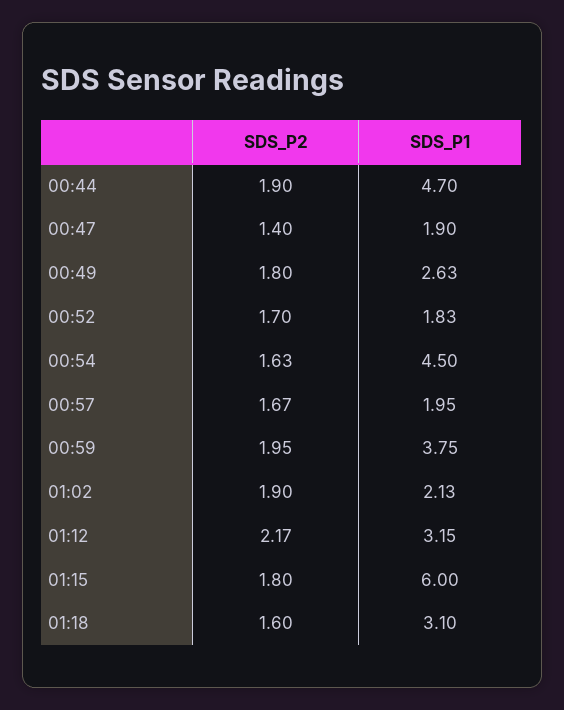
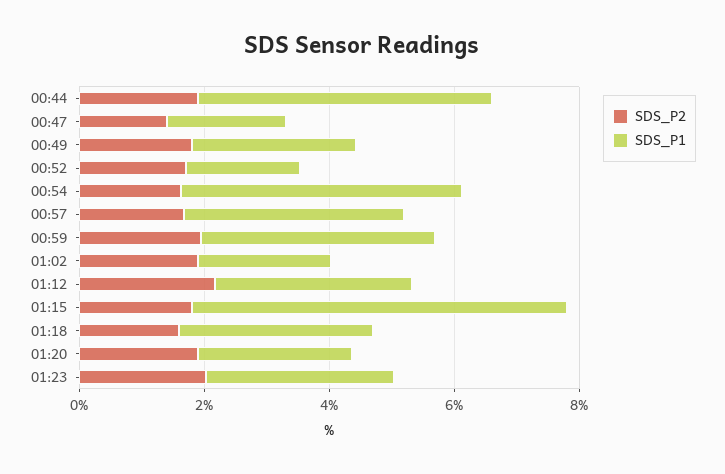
SDS_P1, 00:57: 1.95 -> 3.5
SDS_P2, 01:20: none -> 2
SDS_P1, 01:20: none -> 2.5
SDS_P2, 01:23: none -> 2
SDS_P1, 01:23: none -> 3

